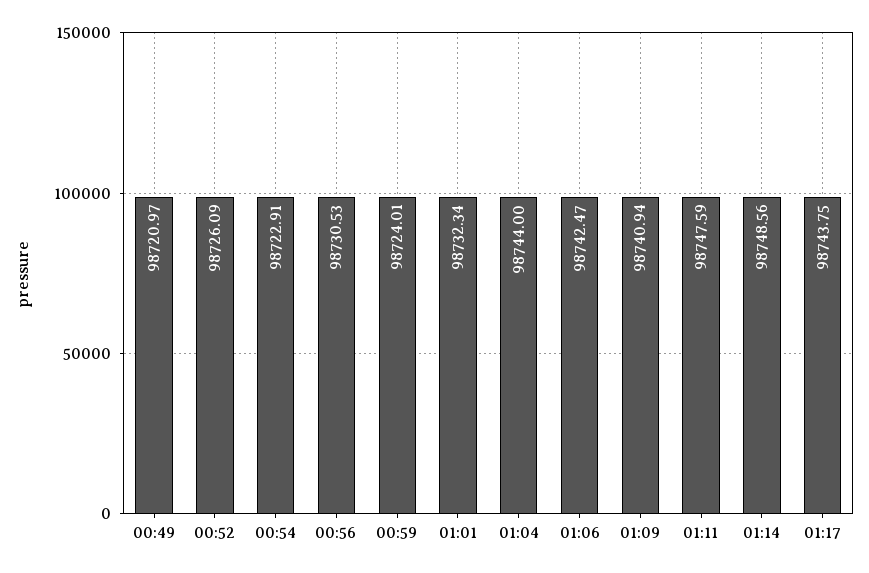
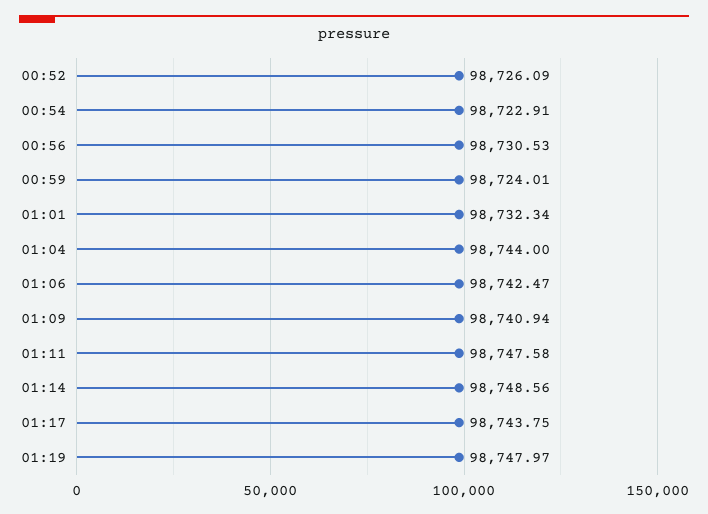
00:49: 98720.97 -> none
01:11: 98747.59 -> 98747.58
01:19: none -> 98747.97

